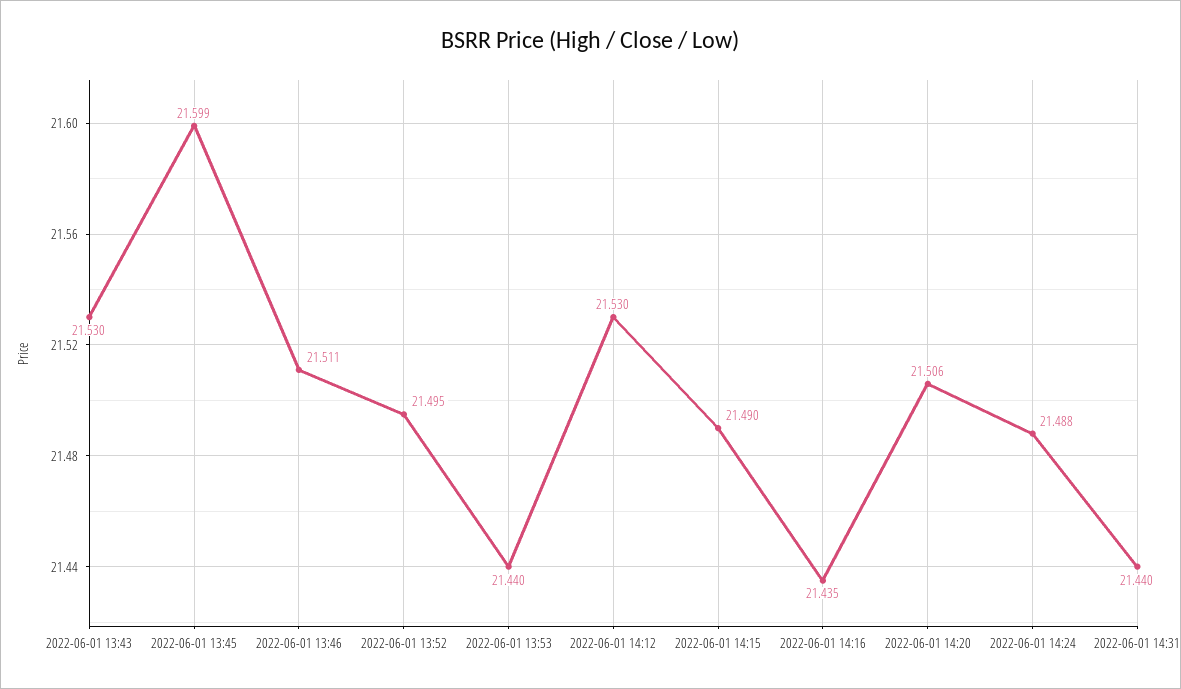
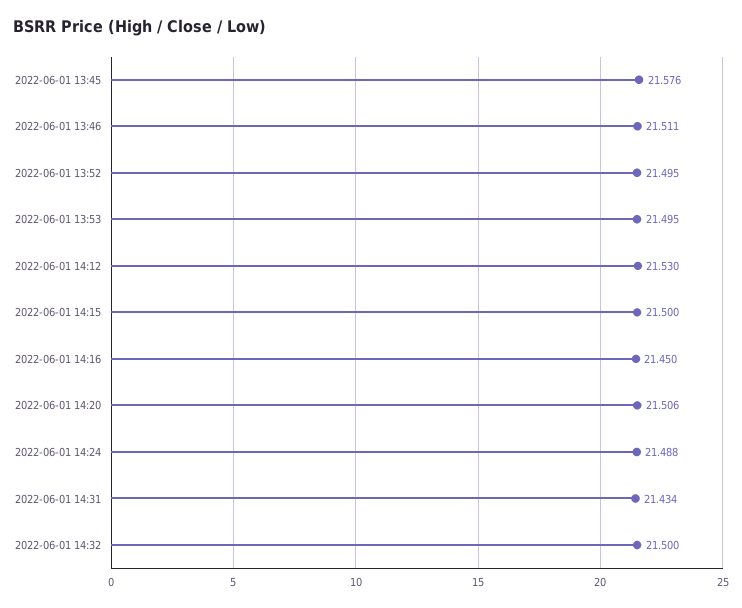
2022-06-01 13:43: 21.53 -> none
2022-06-01 13:45: 21.599 -> 21.576
2022-06-01 13:53: 21.44 -> 21.495
2022-06-01 14:15: 21.49 -> 21.5
2022-06-01 14:16: 21.435 -> 21.45
2022-06-01 14:31: 21.44 -> 21.434
2022-06-01 14:32: none -> 21.5

